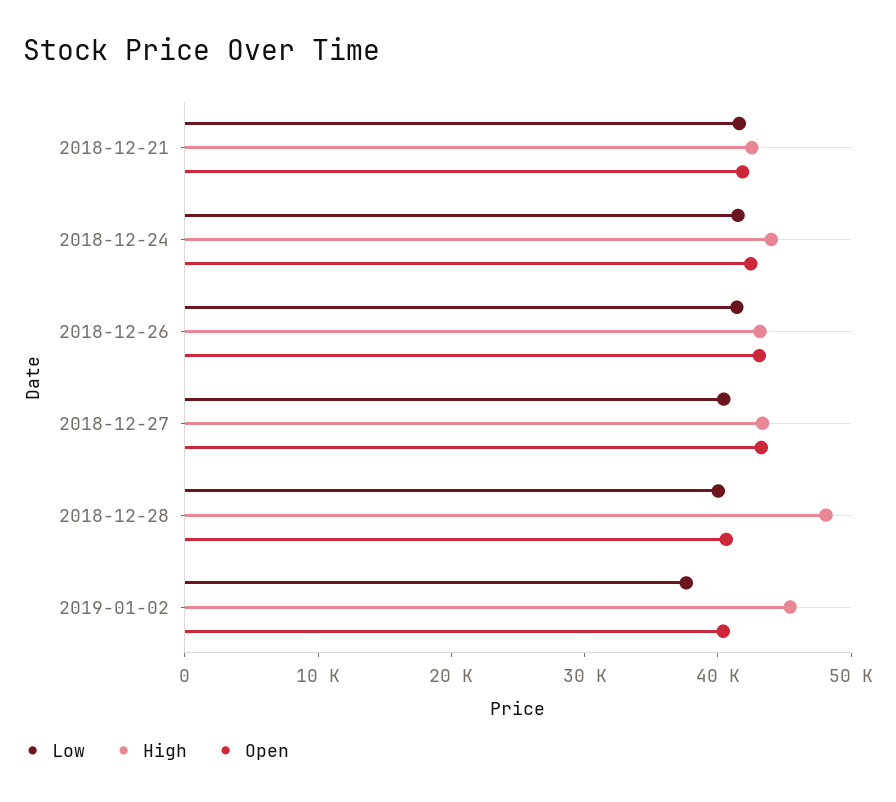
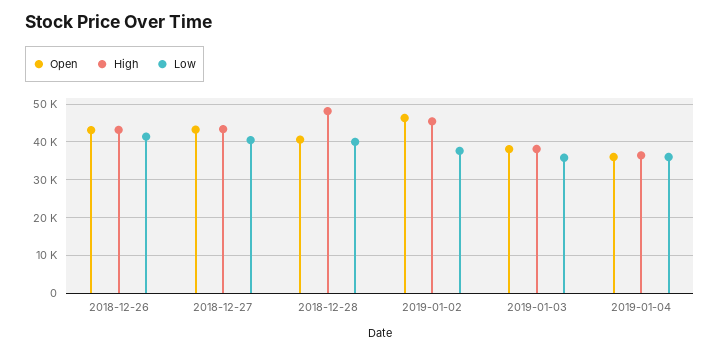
Low, 2018-12-21: 42000 -> none
High, 2018-12-21: 42000 -> none
Open, 2018-12-21: 42000 -> none
Low, 2018-12-24: 42000 -> none
High, 2018-12-24: 44000 -> none
Open, 2018-12-24: 42000 -> none
Open, 2019-01-02: 40000 -> 46000
Open, 2019-01-03: none -> 38000
High, 2019-01-03: none -> 38000
Low, 2019-01-03: none -> 36000
Open, 2019-01-04: none -> 36000
High, 2019-01-04: none -> 36000
Low, 2019-01-04: none -> 36000

